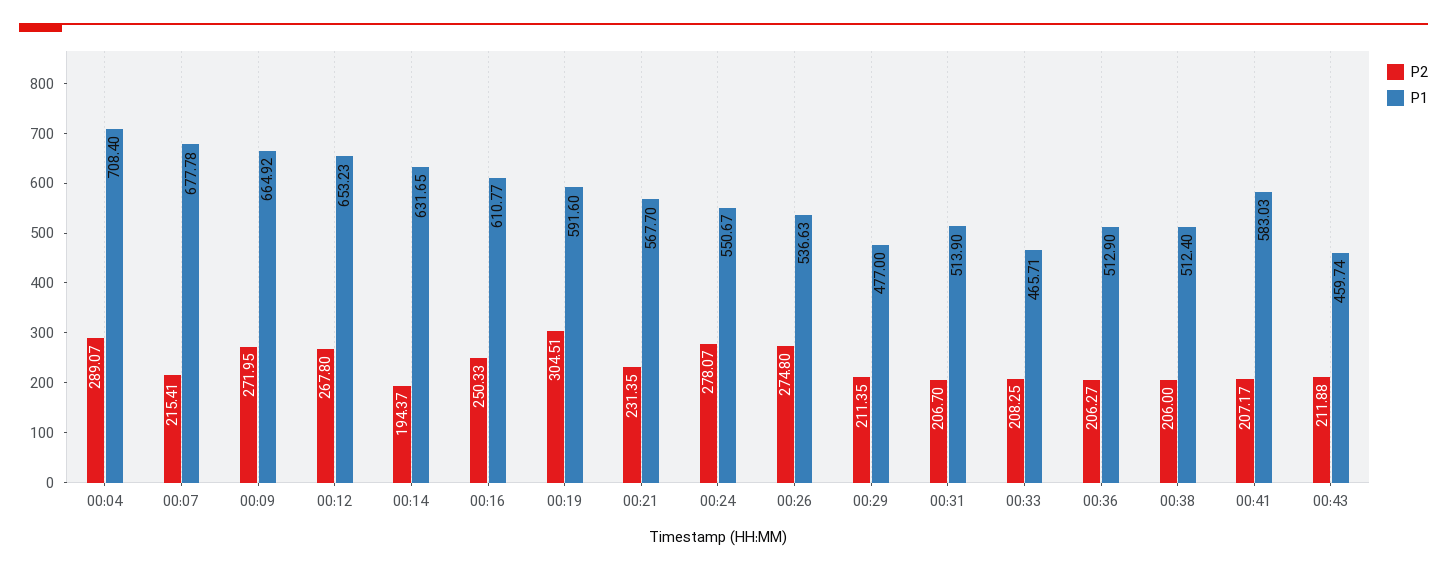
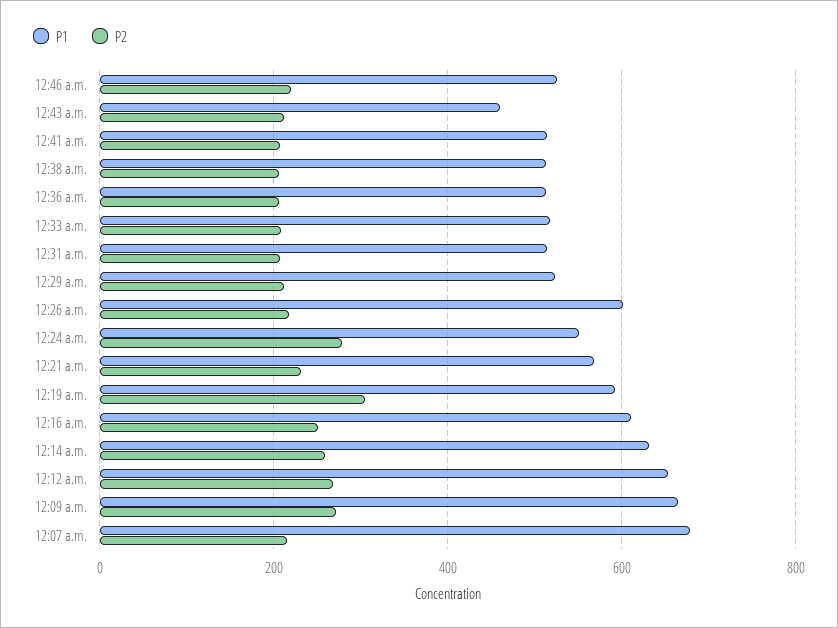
P2, 00:04: 289.07 -> none
P1, 00:04: 708.4 -> none
P2, 00:14: 194.37 -> 260
P2, 00:26: 274.8 -> 220
P1, 00:26: 536.63 -> 600
P1, 00:29: 477 -> 520
P1, 00:33: 465.71 -> 520
P1, 00:41: 583.03 -> 520
P1, 12:46 a.m.: none -> 520
P2, 12:46 a.m.: none -> 220

